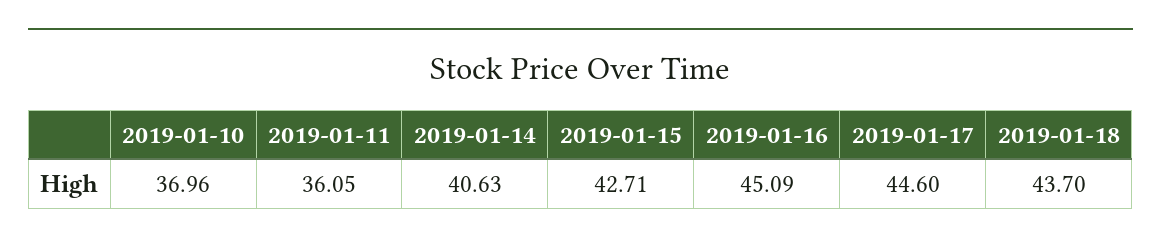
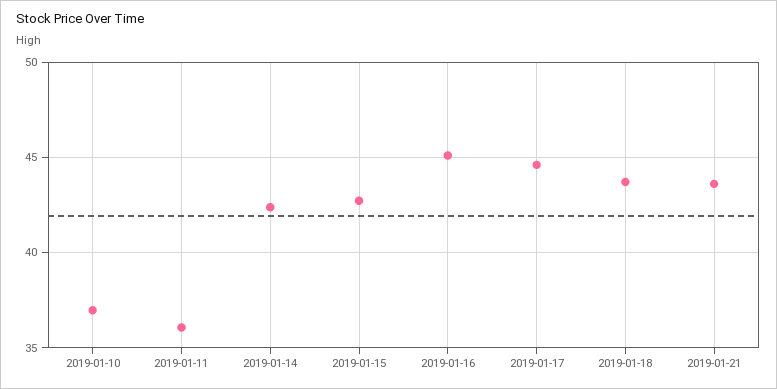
2019-01-14: 40.63 -> 42.5
2019-01-21: none -> 43.5

